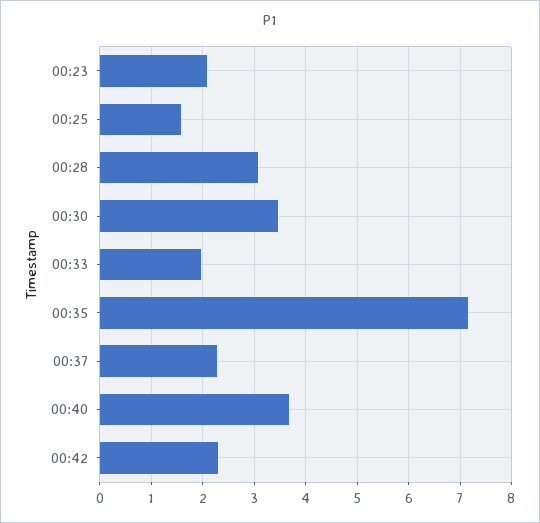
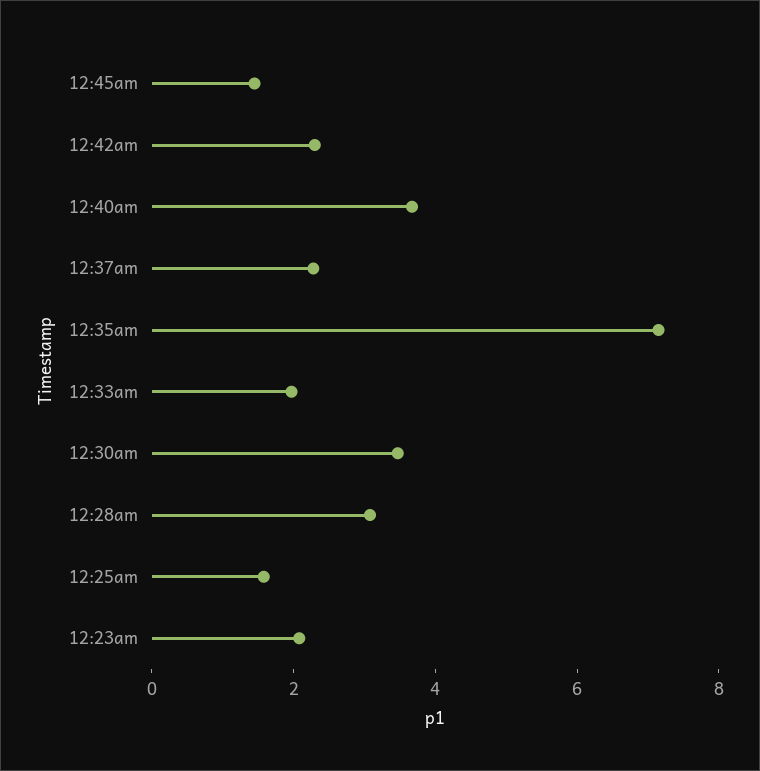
12:45am: none -> 1.5

